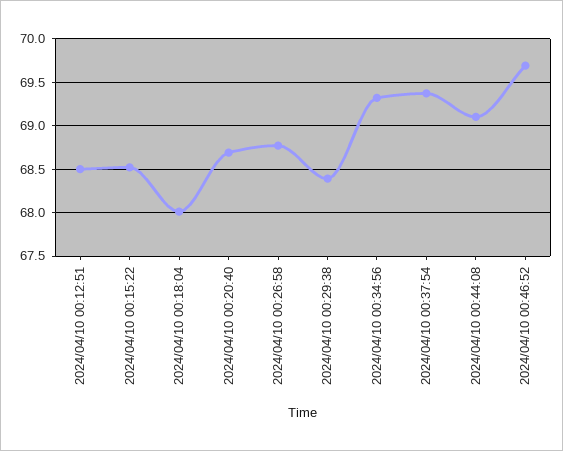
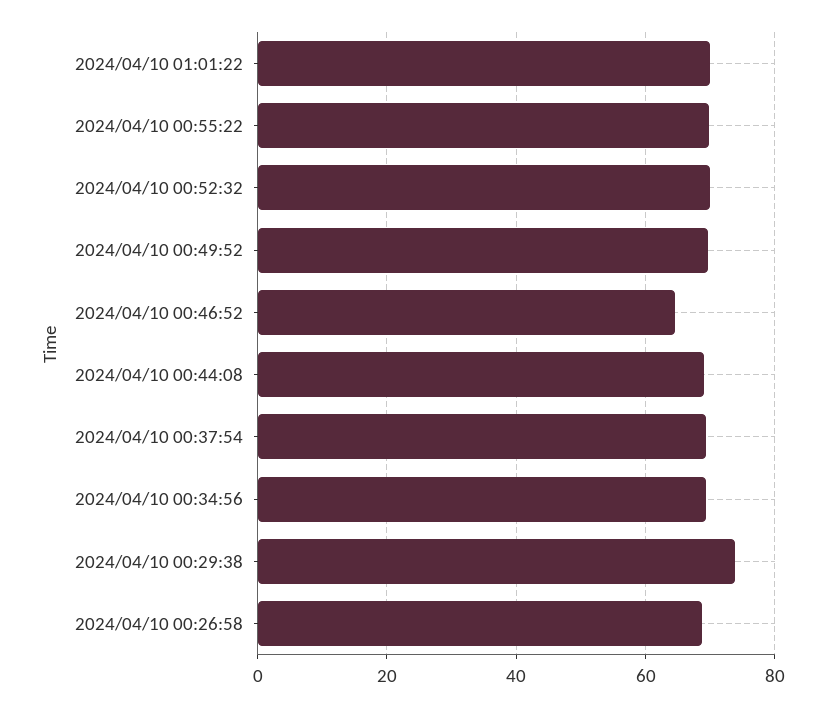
2024/04/10 00:12:51: 68.5 -> none
2024/04/10 00:15:22: 68.5 -> none
2024/04/10 00:18:04: 68 -> none
2024/04/10 00:20:40: 68.7 -> none
2024/04/10 00:29:38: 68.4 -> 74
2024/04/10 00:46:52: 69.7 -> 64
2024/04/10 01:01:22: none -> 70
2024/04/10 00:55:22: none -> 70
2024/04/10 00:52:32: none -> 70
2024/04/10 00:49:52: none -> 70

